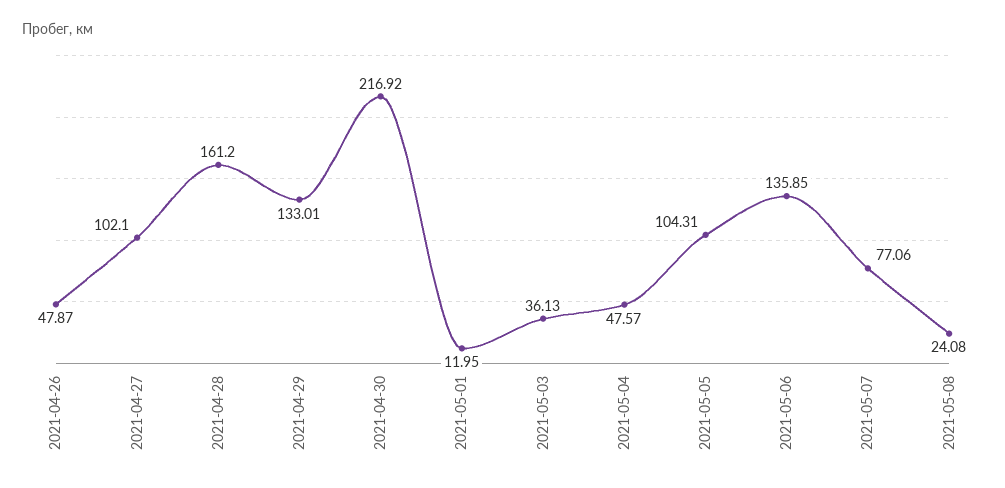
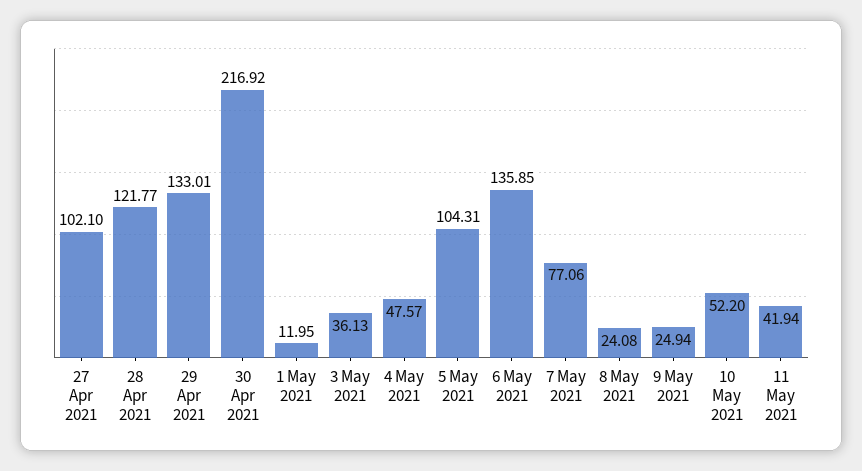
2021-04-26: 47.87 -> none
2021-04-28: 161.2 -> 121.77
9 May 2021: none -> 24.94
10 May 2021: none -> 52.2
11 May 2021: none -> 41.94

